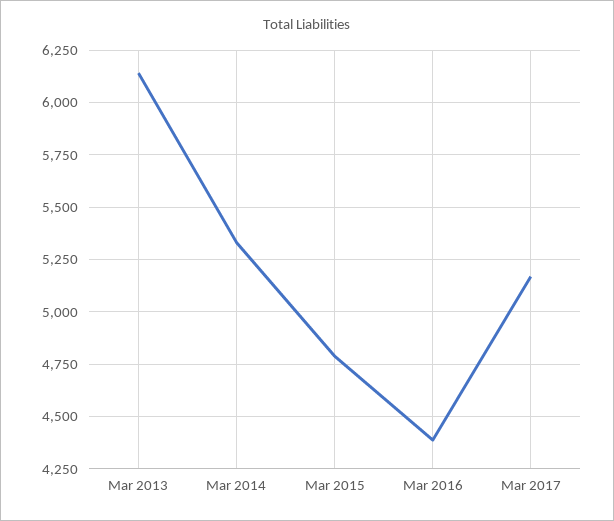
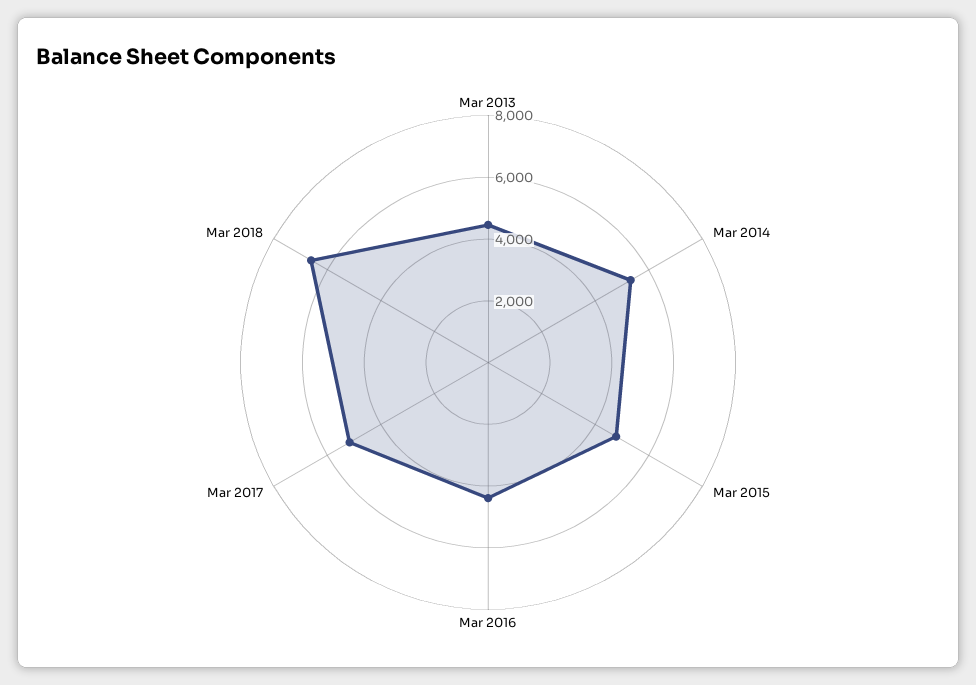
Mar 2013: 6150 -> 4500
Mar 2018: none -> 6500

